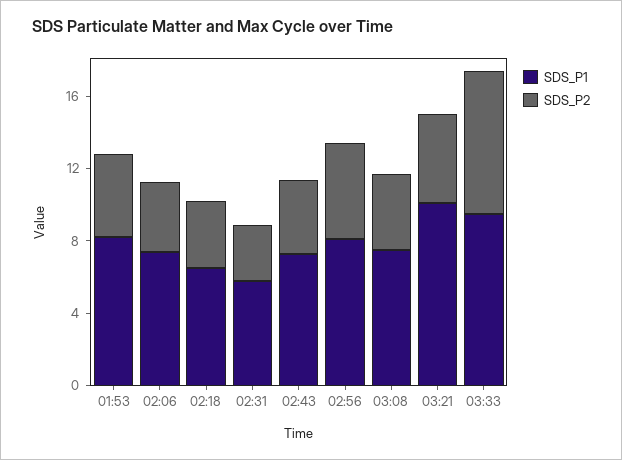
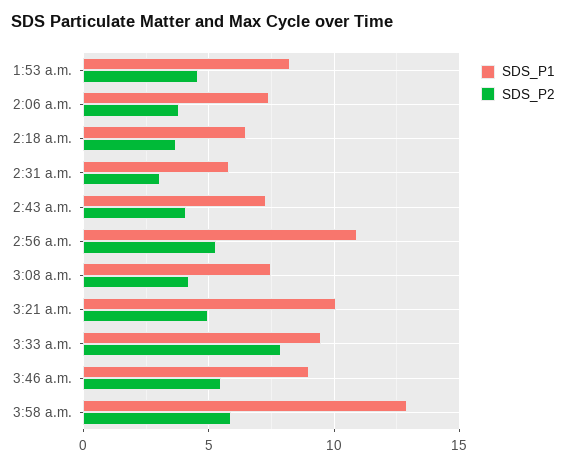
SDS_P1, 02:56: 8 -> 11
SDS_P1, 3:46 a.m.: none -> 9
SDS_P2, 3:46 a.m.: none -> 5.5
SDS_P1, 3:58 a.m.: none -> 13
SDS_P2, 3:58 a.m.: none -> 6

